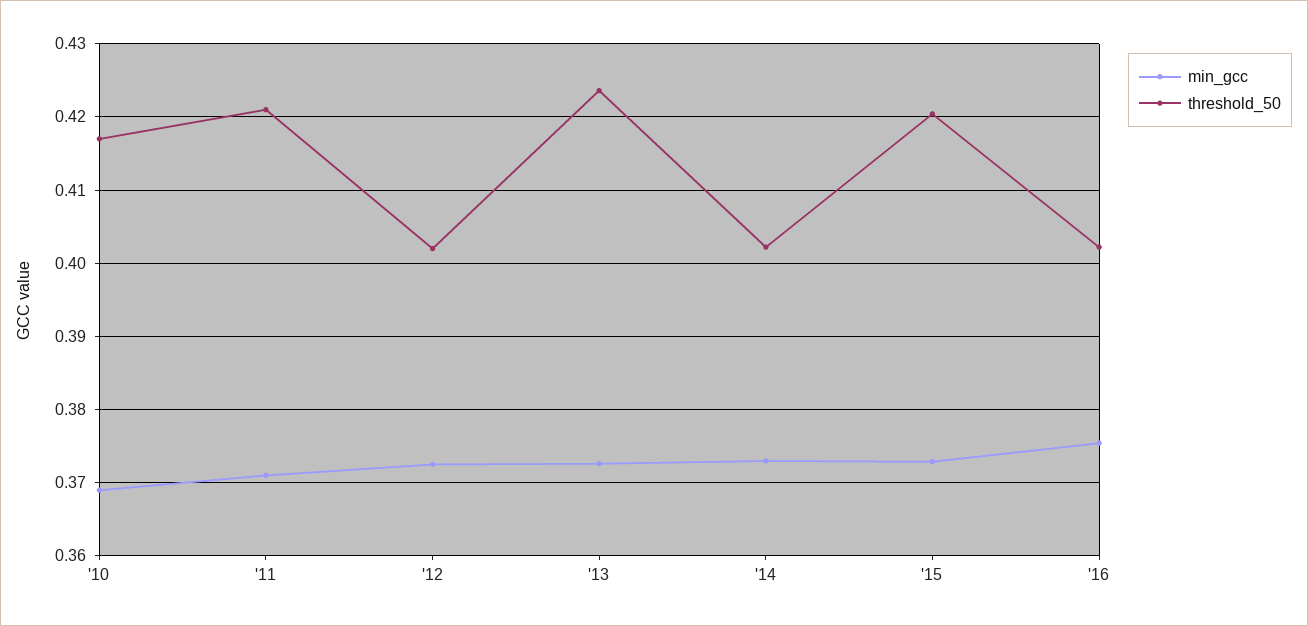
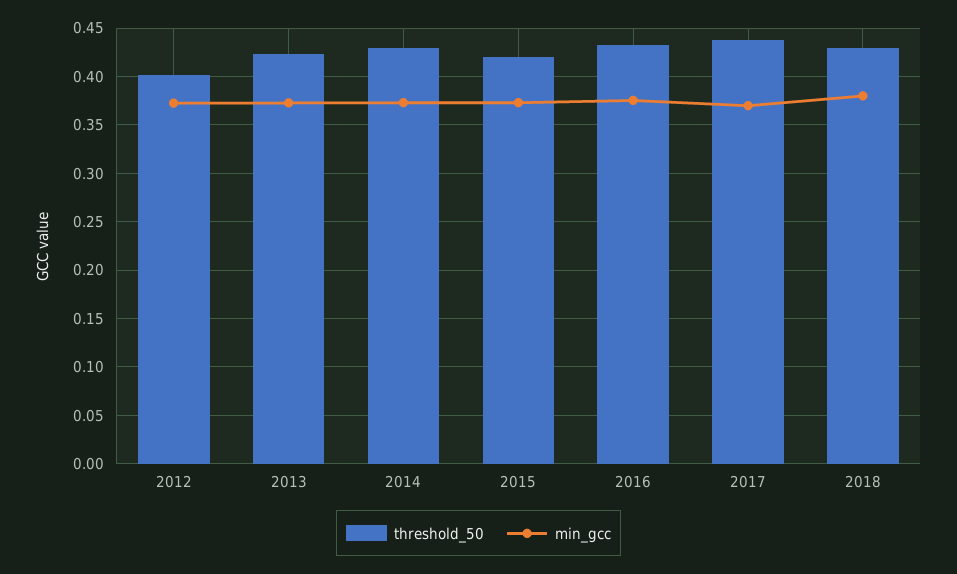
min_gcc, '10: 0.369 -> none
threshold_50, '10: 0.417 -> none
min_gcc, '11: 0.371 -> none
threshold_50, '11: 0.421 -> none
threshold_50, '14: 0.402 -> 0.43
threshold_50, '16: 0.402 -> 0.43
threshold_50, 2017: none -> 0.44
min_gcc, 2017: none -> 0.37
threshold_50, 2018: none -> 0.43
min_gcc, 2018: none -> 0.38

